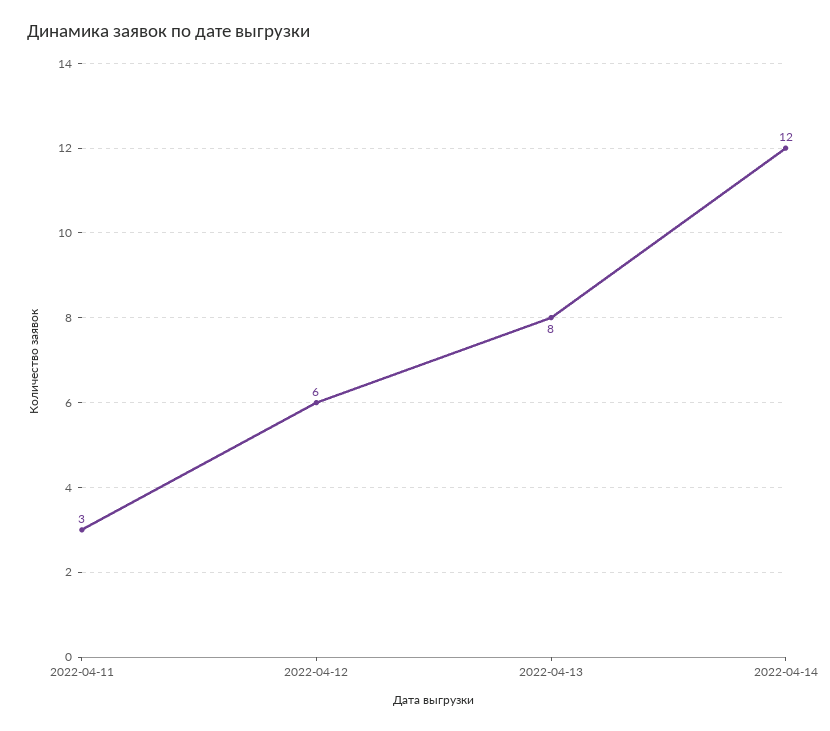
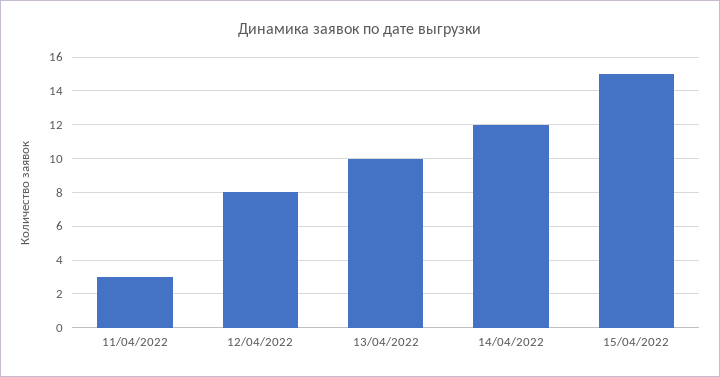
2022-04-12: 6 -> 8
2022-04-13: 8 -> 10
15/04/2022: none -> 15

